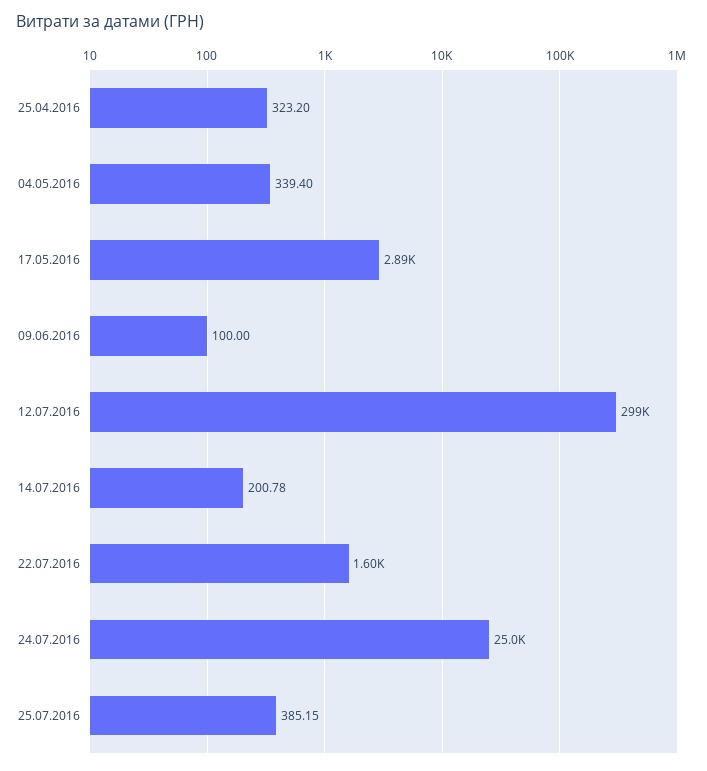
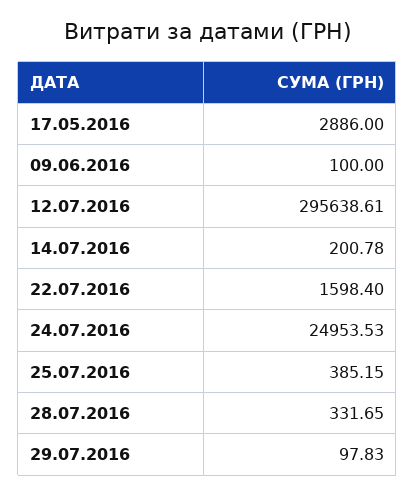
25.04.2016: 323.2 -> none
04.05.2016: 339.4 -> none
12.07.2016: 299000 -> 295638.61
28.07.2016: none -> 331.65
29.07.2016: none -> 97.83

